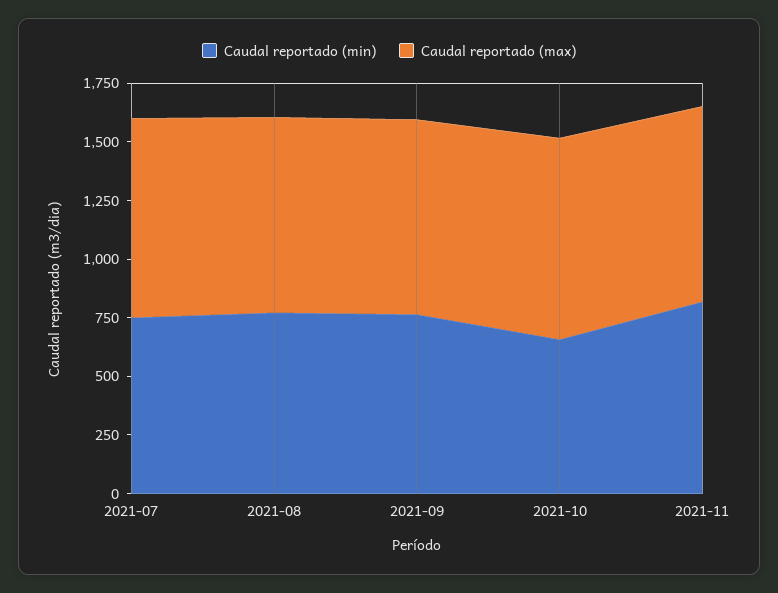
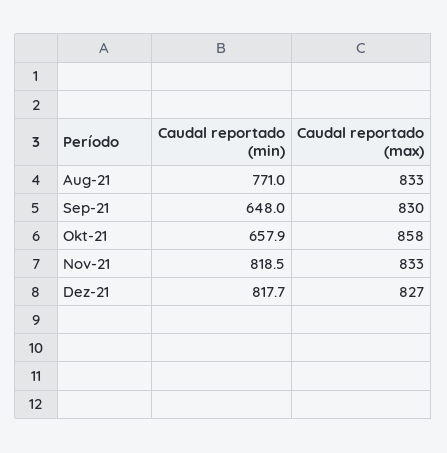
Caudal reportado (min), 2021-07: 750 -> none
Caudal reportado (max), 2021-07: 850 -> none
Caudal reportado (min), 2021-09: 750 -> 648
Caudal reportado (min), Dez-21: none -> 817.7
Caudal reportado (max), Dez-21: none -> 827

